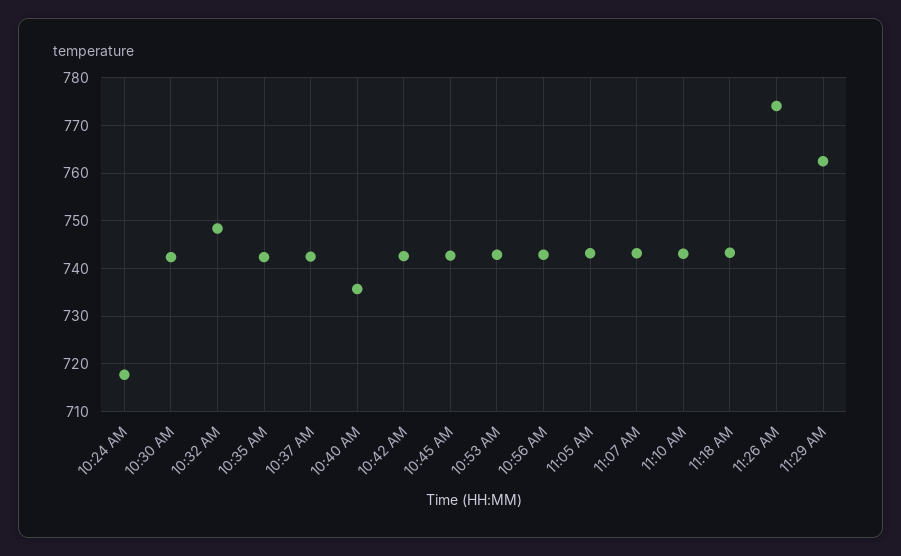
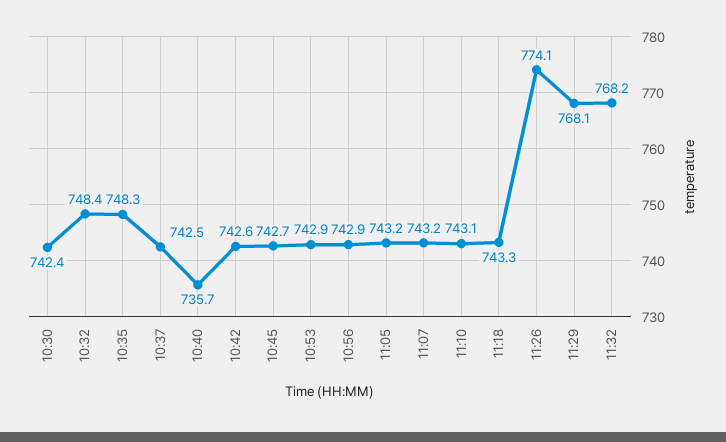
10:24 AM: 718 -> none
10:35 AM: 742 -> 748.3
11:29 AM: 762 -> 768.1
11:32: none -> 768.2

